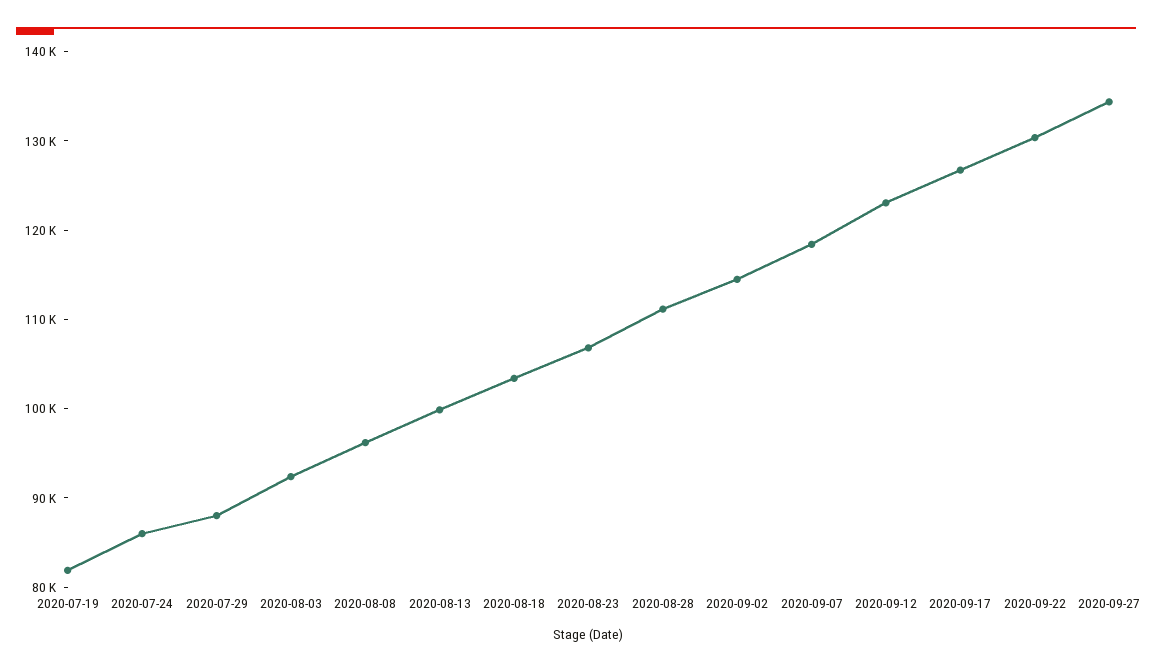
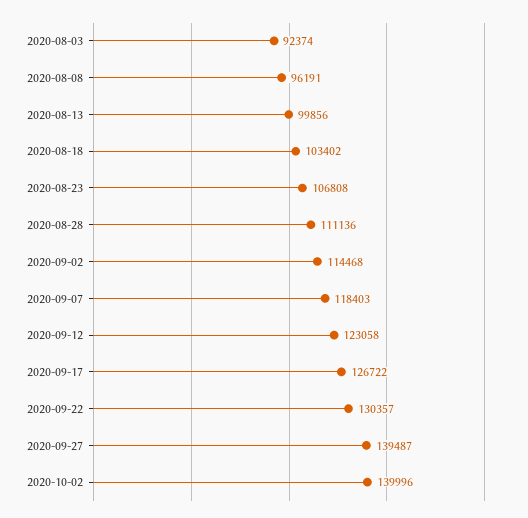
2020-07-19: 82000 -> none
2020-07-24: 86000 -> none
2020-07-29: 88000 -> none
2020-09-27: 134000 -> 139487
2020-10-02: none -> 139996

